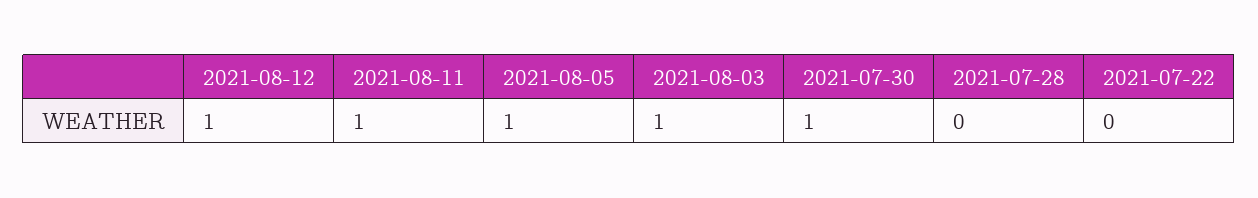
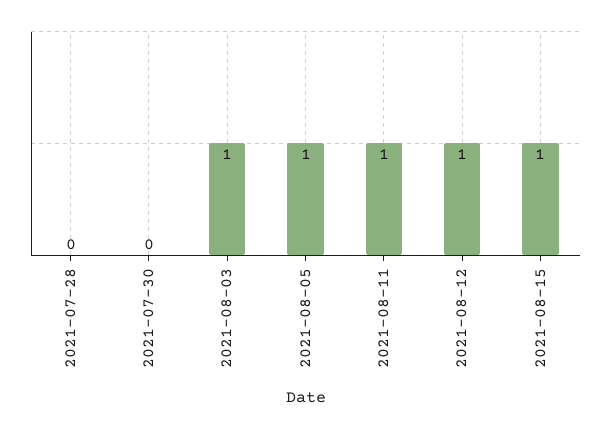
2021-07-30: 1 -> 0
2021-07-22: 0 -> none
2021-08-15: none -> 1

